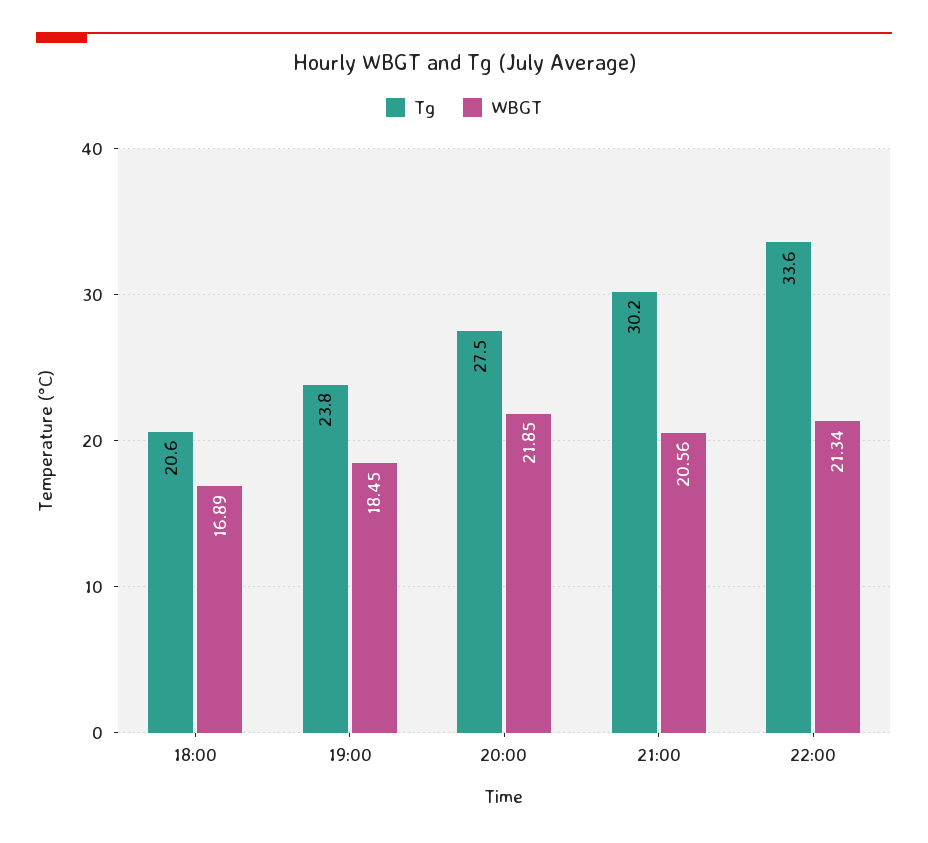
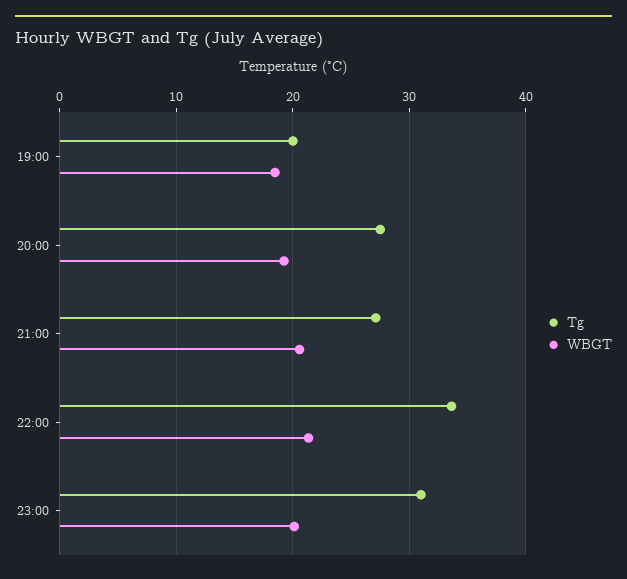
Tg, 18:00: 20.6 -> none
WBGT, 18:00: 16.89 -> none
Tg, 19:00: 23.8 -> 20
WBGT, 20:00: 21.85 -> 19
Tg, 21:00: 30.2 -> 27
Tg, 23:00: none -> 31
WBGT, 23:00: none -> 20

